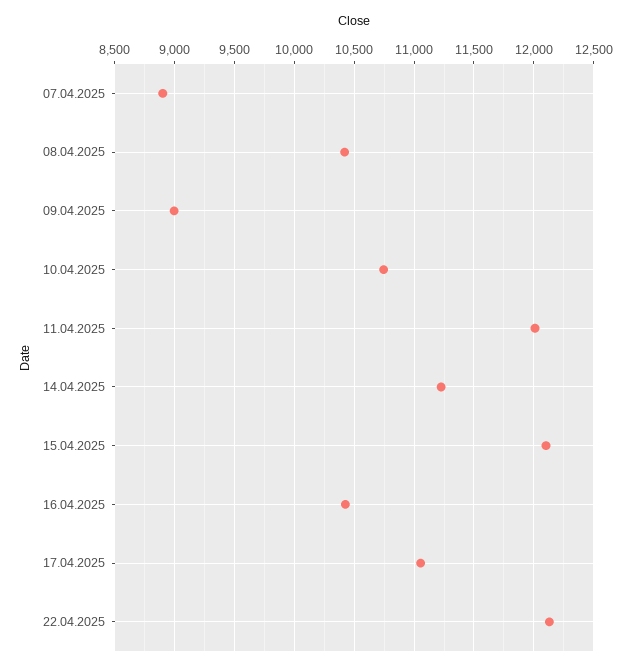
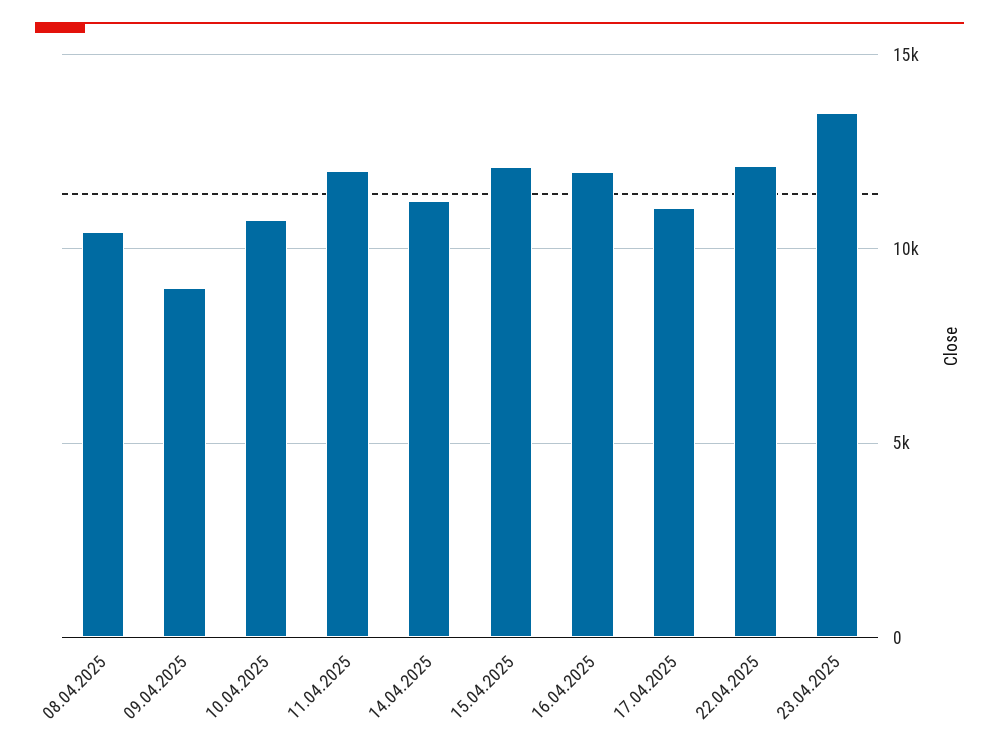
07.04.2025: 8900 -> none
16.04.2025: 10400 -> 12000
23.04.2025: none -> 13500

